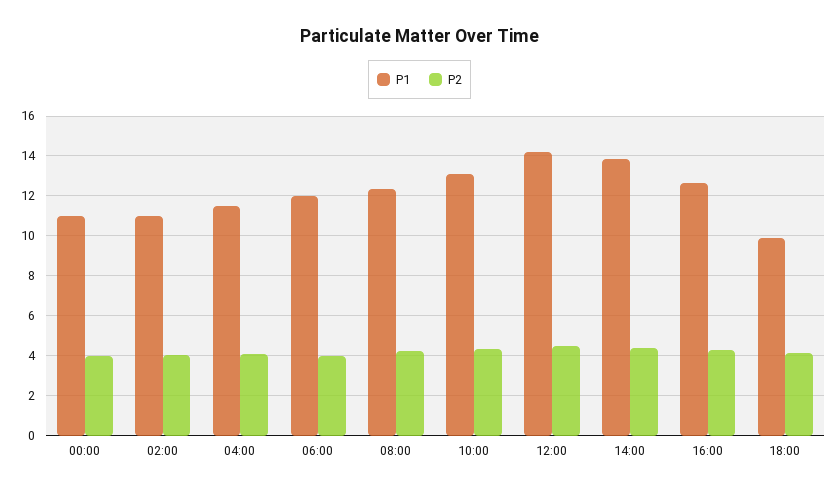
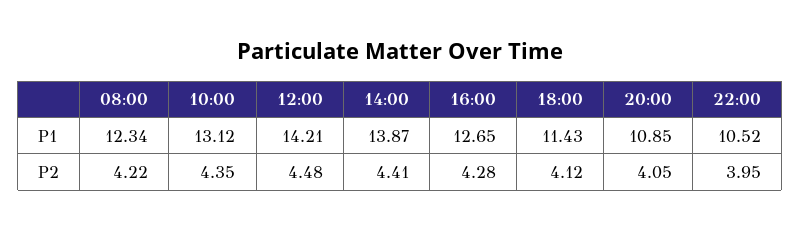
P1, 00:00: 11 -> none
P2, 00:00: 4 -> none
P1, 02:00: 11 -> none
P2, 02:00: 4 -> none
P1, 04:00: 11.5 -> none
P2, 04:00: 4 -> none
P1, 06:00: 12 -> none
P2, 06:00: 4 -> none
P1, 18:00: 10 -> 11.43
P1, 20:00: none -> 10.85
P1, 22:00: none -> 10.52
P2, 20:00: none -> 4.05
P2, 22:00: none -> 3.95

